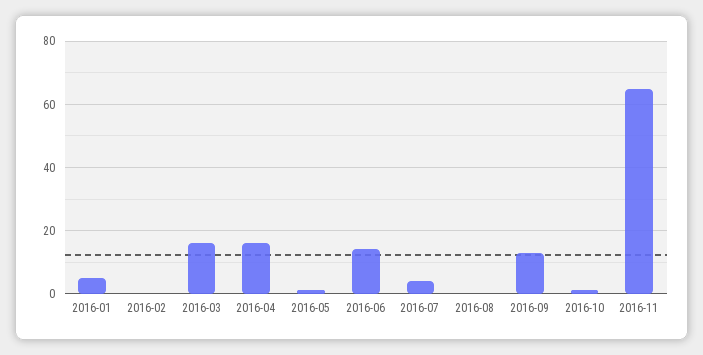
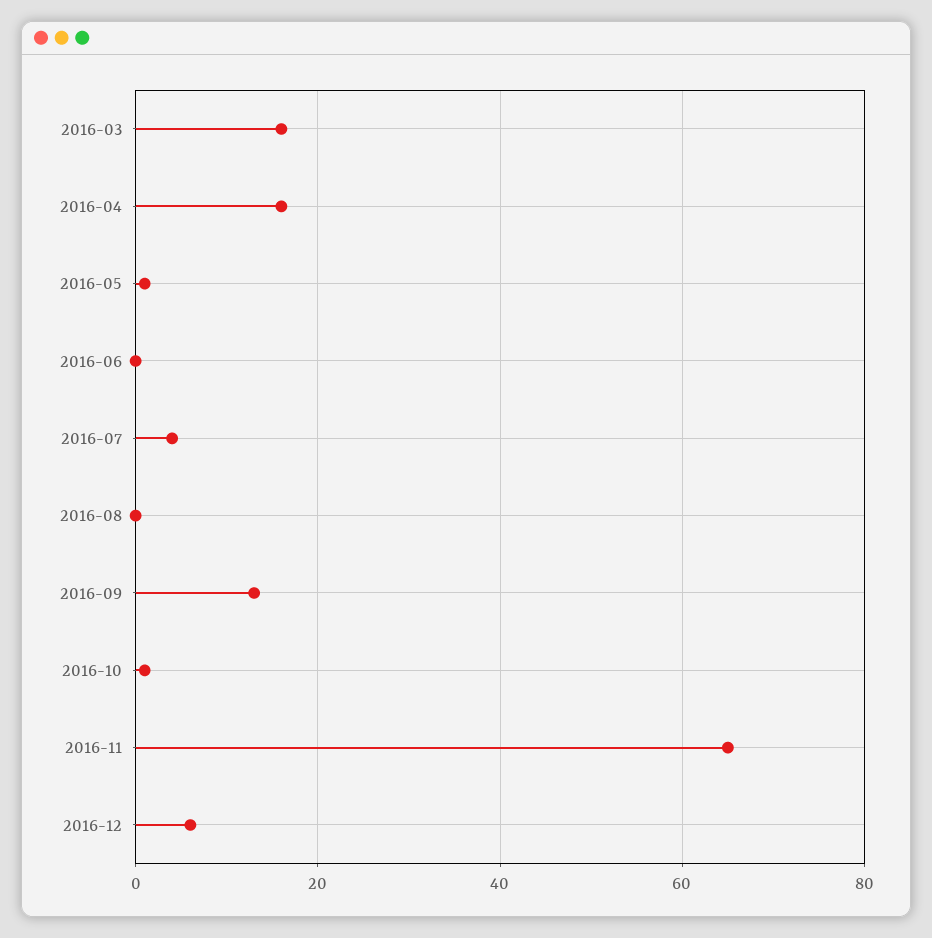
2016-01: 5 -> none
2016-02: 0 -> none
2016-06: 15 -> 0
2016-12: none -> 5

